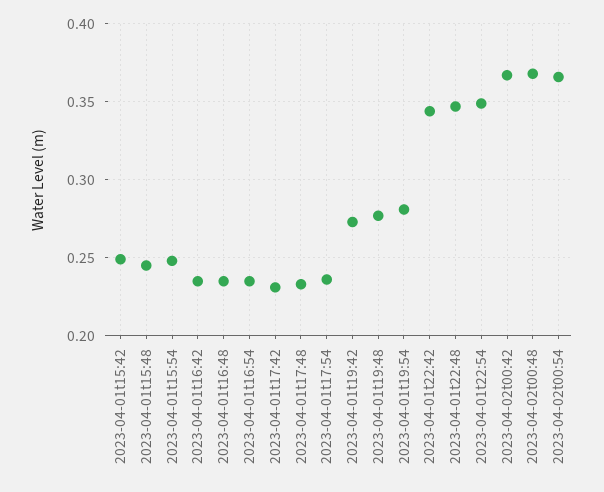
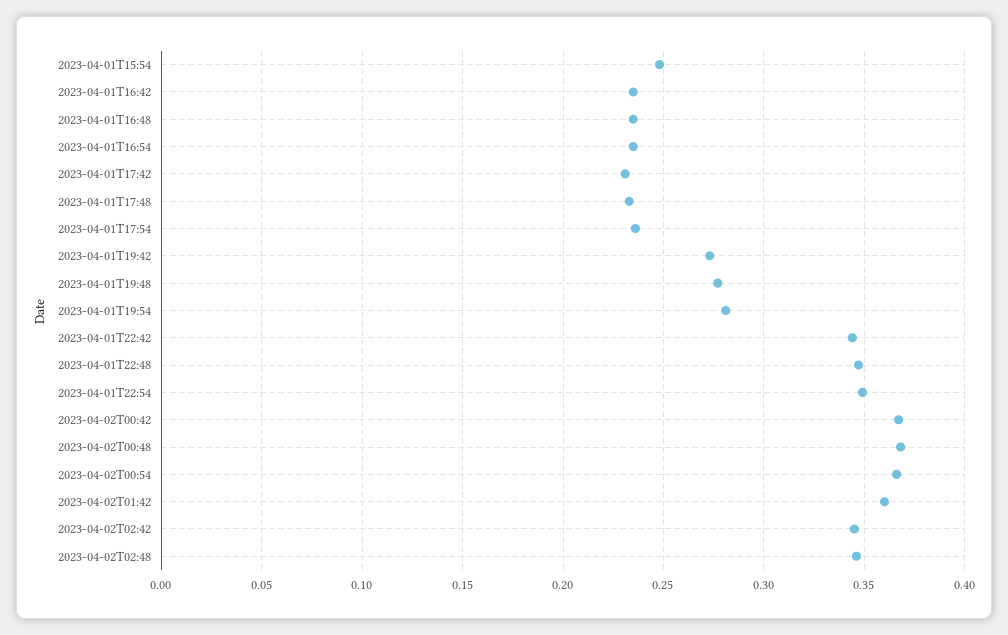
2023-04-01t15:42: 0.25 -> none
2023-04-01t15:48: 0.245 -> none
2023-04-02T01:42: none -> 0.36
2023-04-02T02:42: none -> 0.345
2023-04-02T02:48: none -> 0.345

